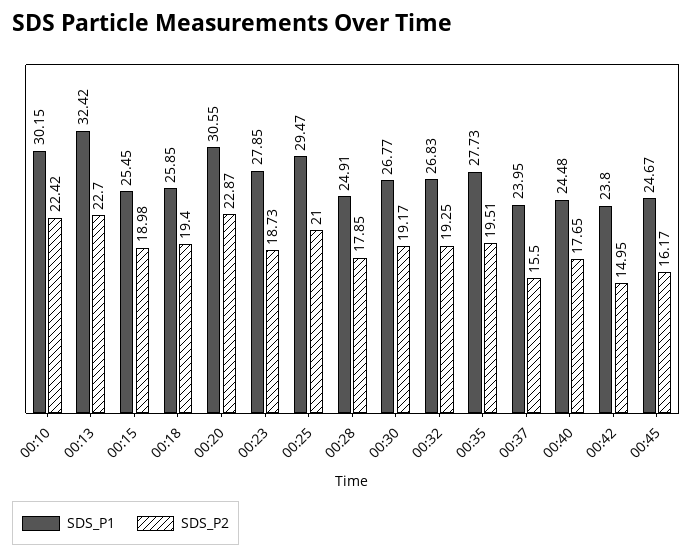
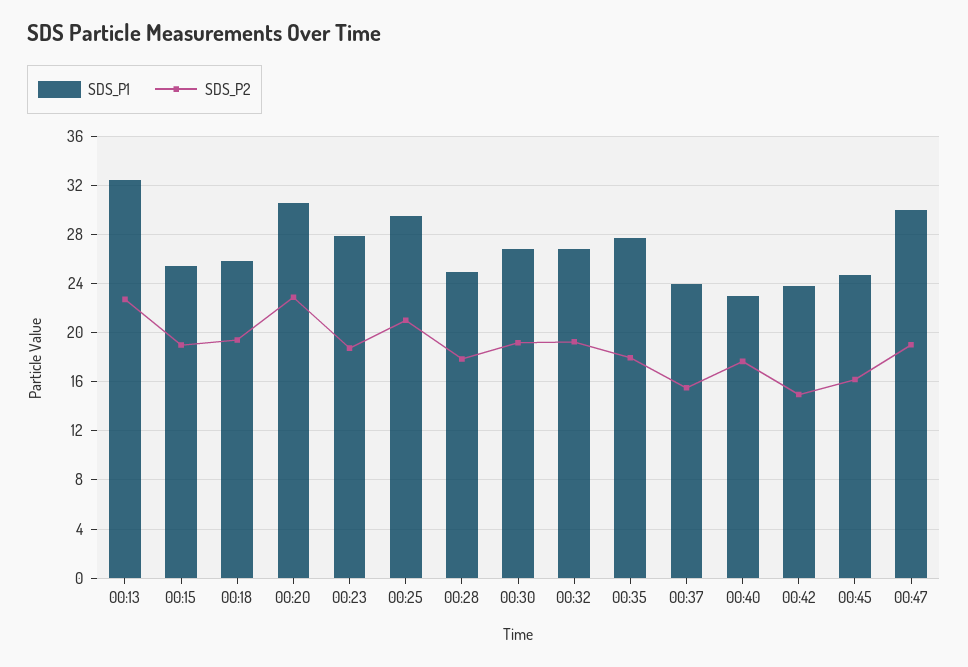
SDS_P1, 00:10: 30.15 -> none
SDS_P2, 00:10: 22.42 -> none
SDS_P2, 00:35: 19.51 -> 18
SDS_P1, 00:40: 24.48 -> 23
SDS_P1, 00:47: none -> 30
SDS_P2, 00:47: none -> 19

